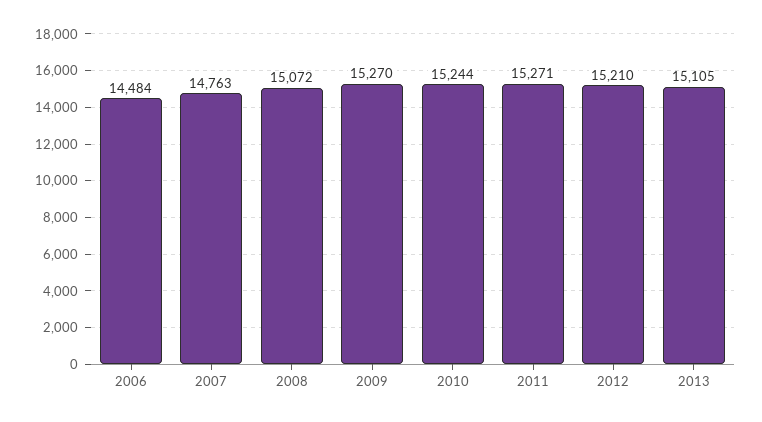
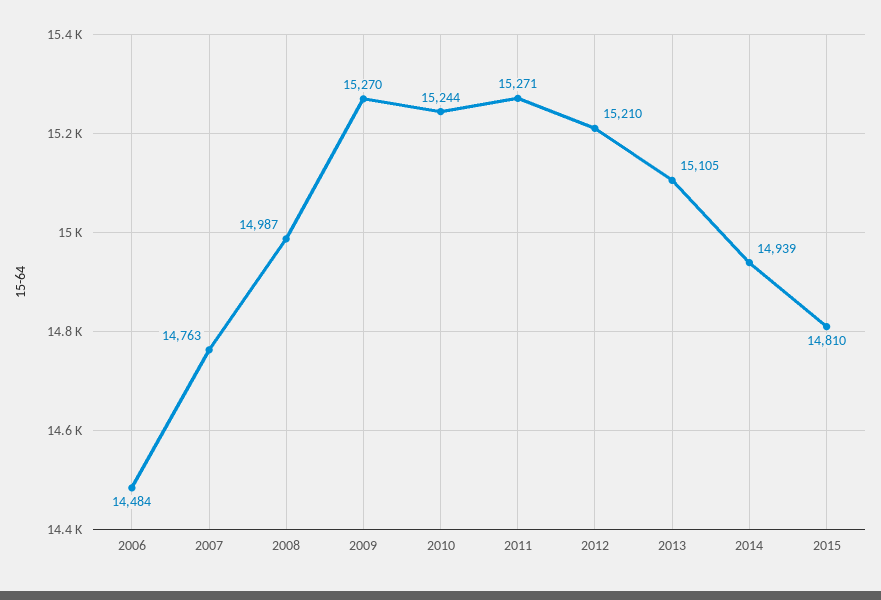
2008: 15072 -> 14987
2014: none -> 14939
2015: none -> 14810

